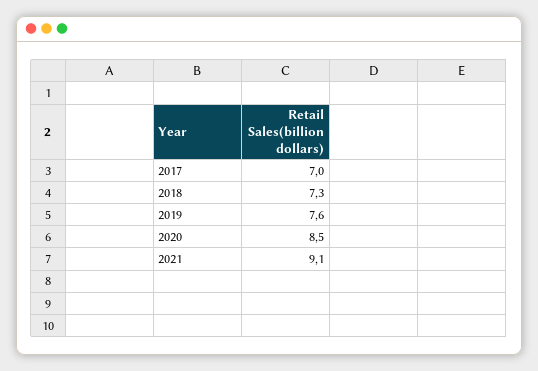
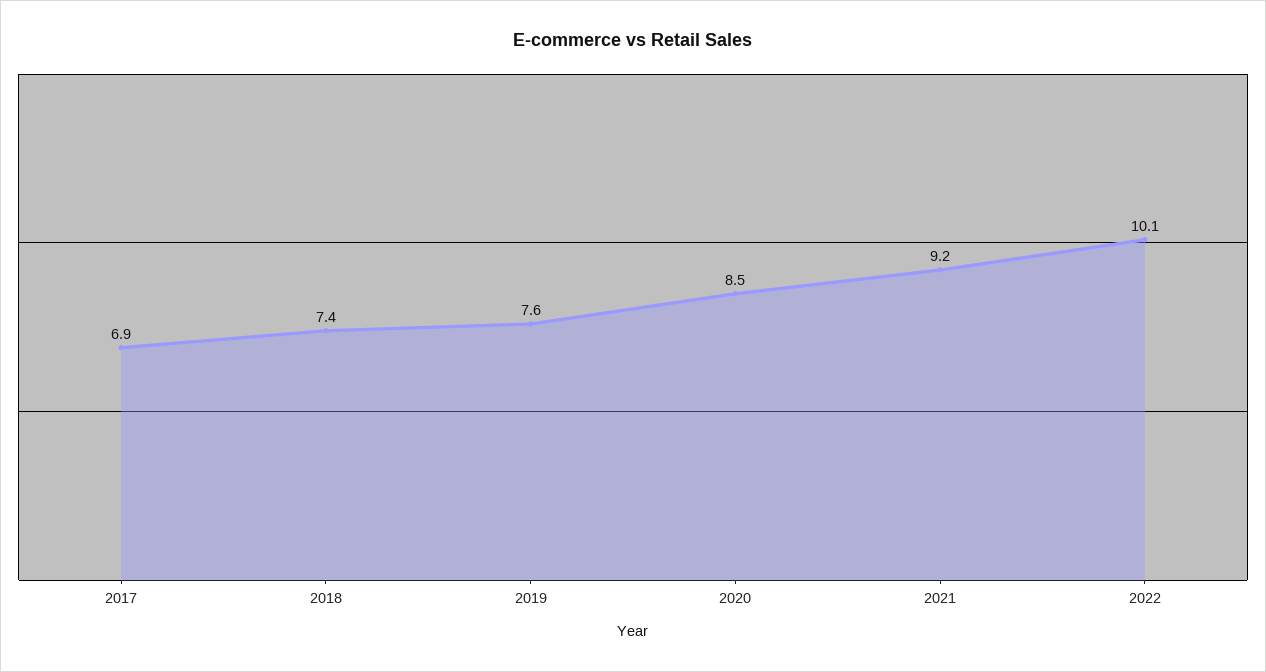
2017: 7 -> 6.9
2018: 7.3 -> 7.4
2021: 9.1 -> 9.2
2022: none -> 10.1

